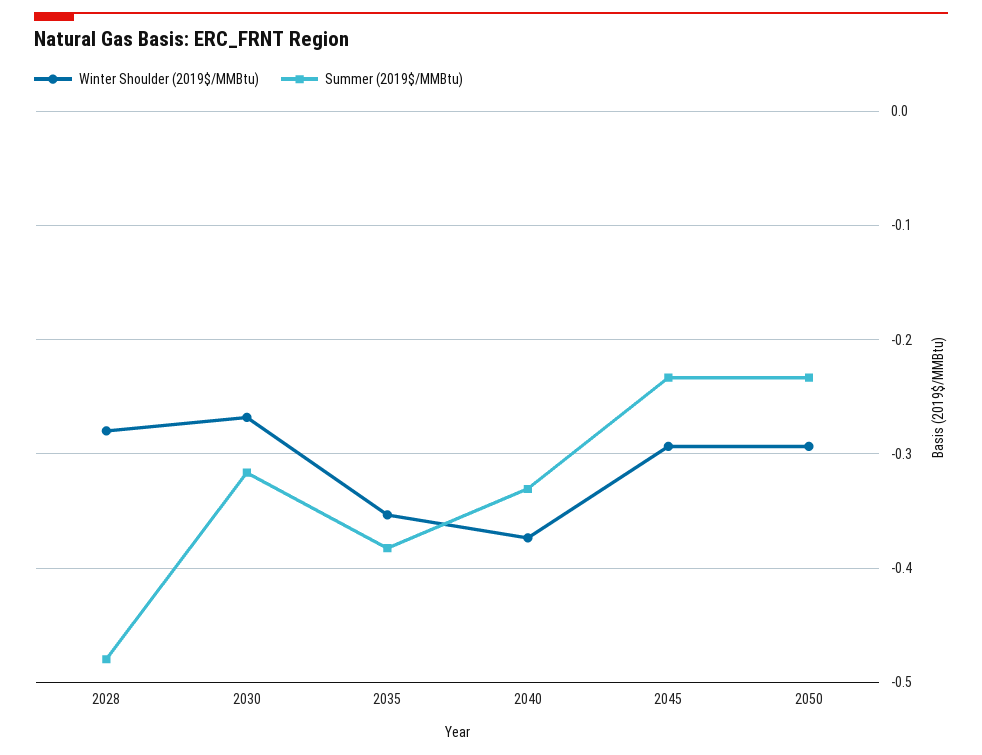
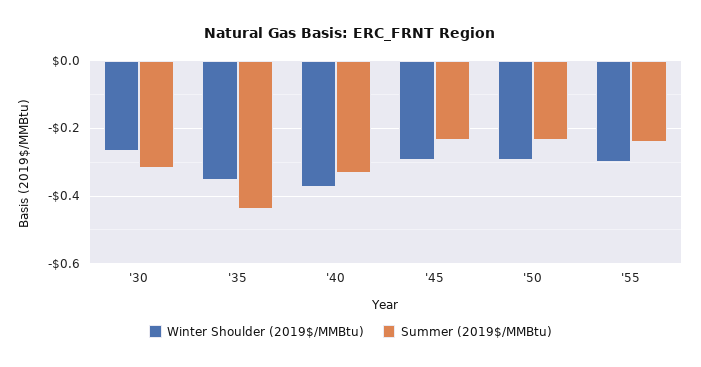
Winter Shoulder (2019$/MMBtu), 2028: -0.28 -> none
Summer (2019$/MMBtu), 2028: -0.48 -> none
Summer (2019$/MMBtu), 2035: -0.38 -> -0.44
Winter Shoulder (2019$/MMBtu), '55: none -> -0.3
Summer (2019$/MMBtu), '55: none -> -0.24

